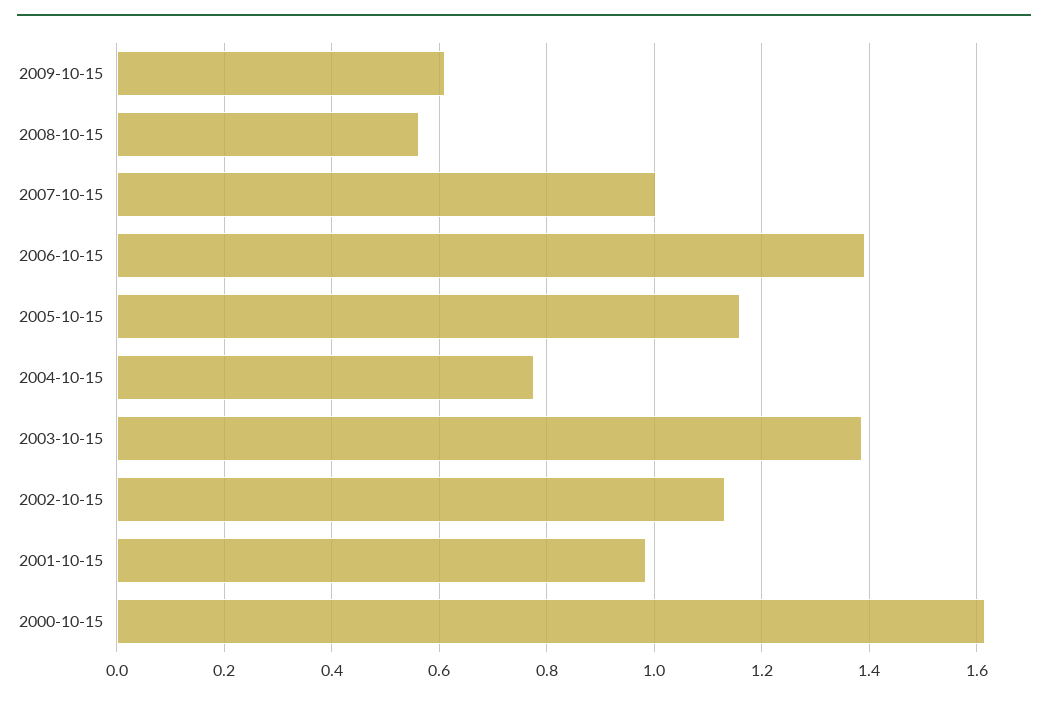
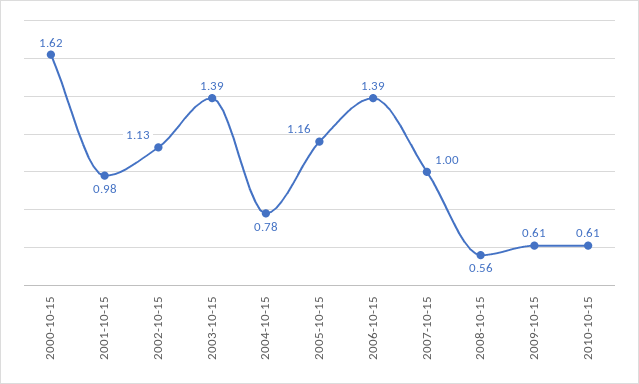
2010-10-15: none -> 0.61

